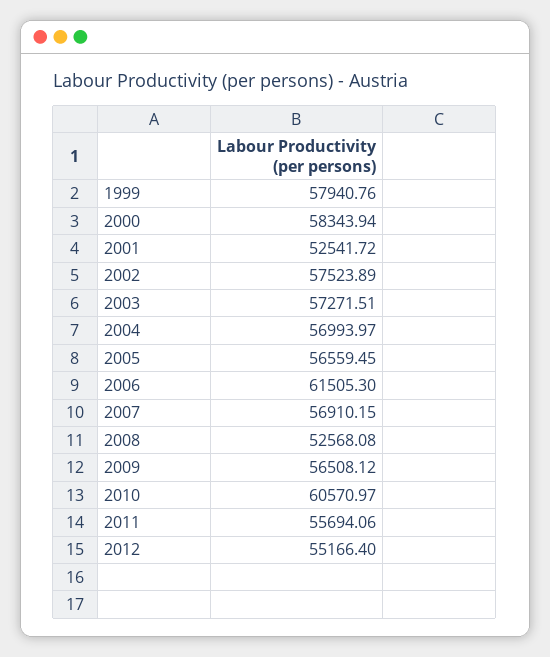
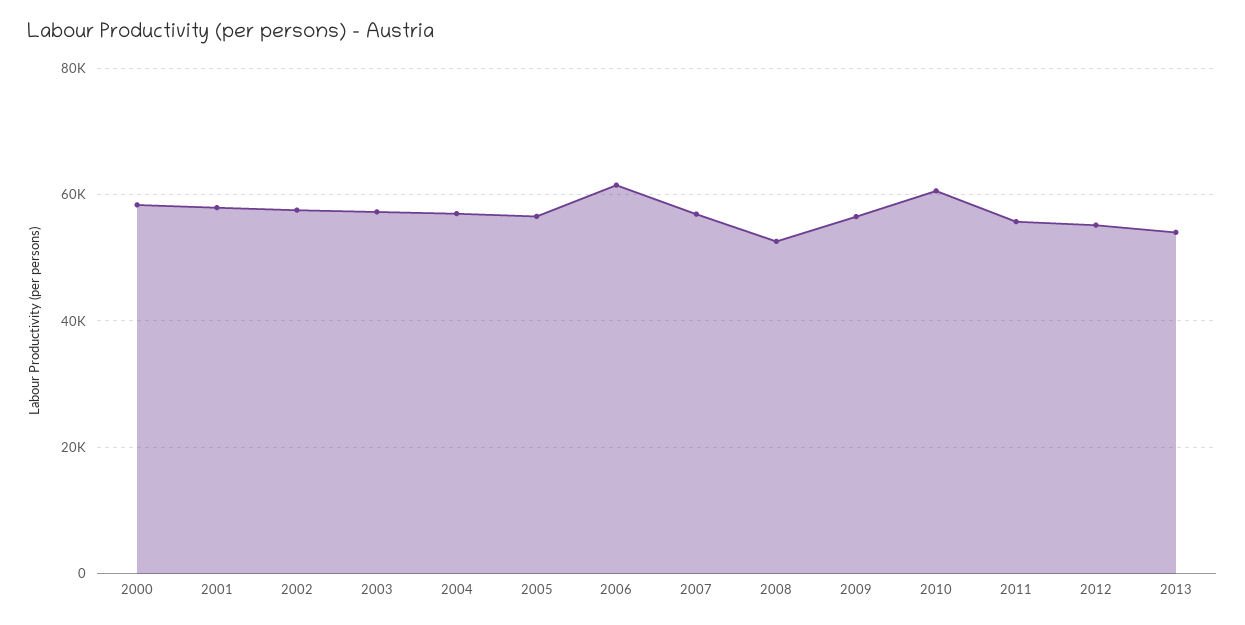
1999: 57940.76 -> none
2001: 52541.72 -> 58000
2013: none -> 54000

